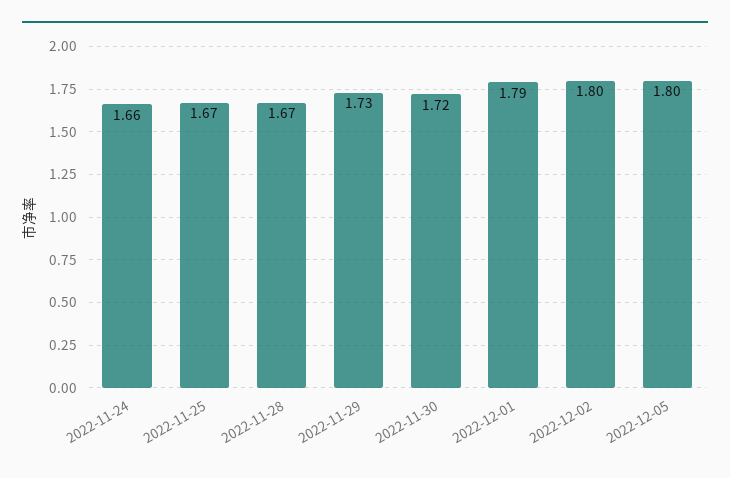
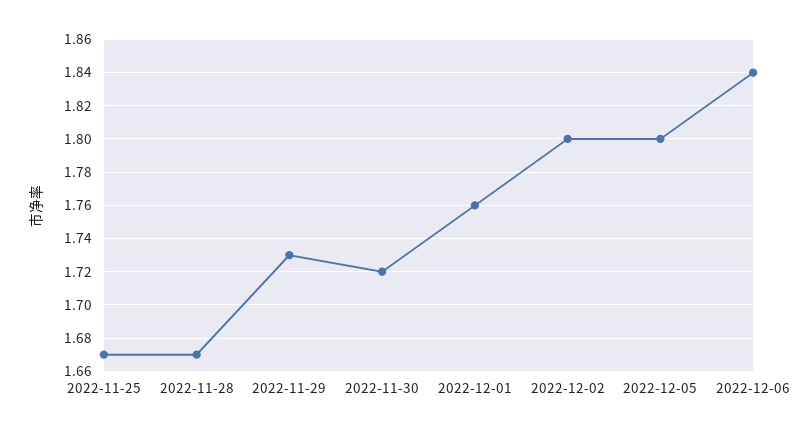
2022-11-24: 1.66 -> none
2022-12-01: 1.79 -> 1.76
2022-12-06: none -> 1.84

